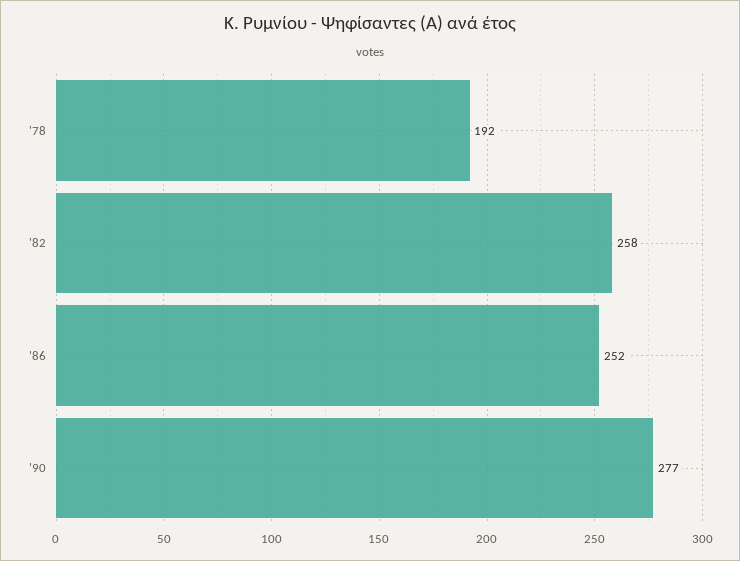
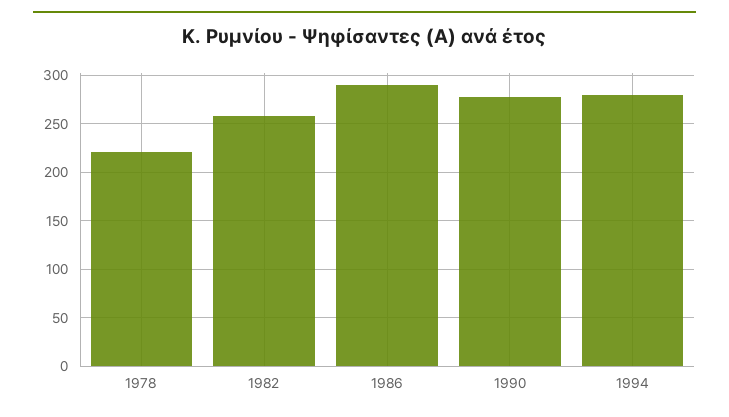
'78: 192 -> 220
'86: 252 -> 290
1994: none -> 280

